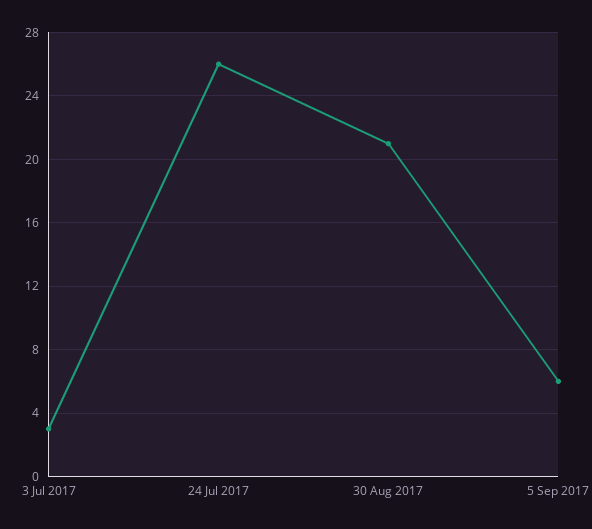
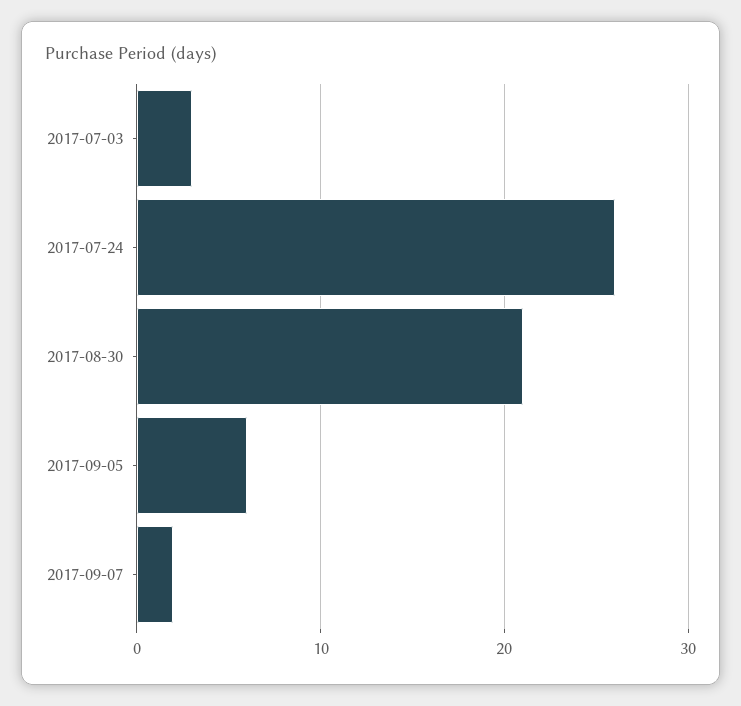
2017-09-07: none -> 2

